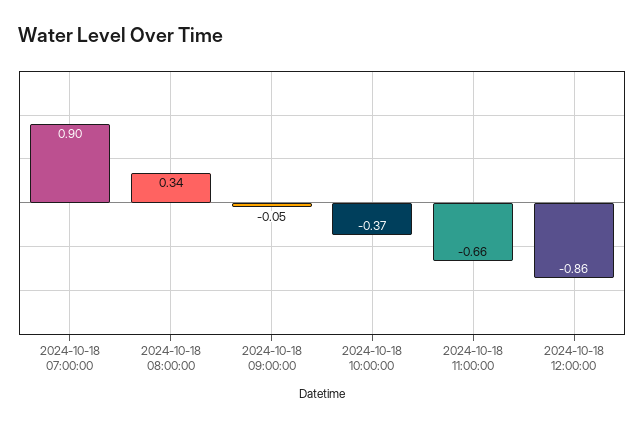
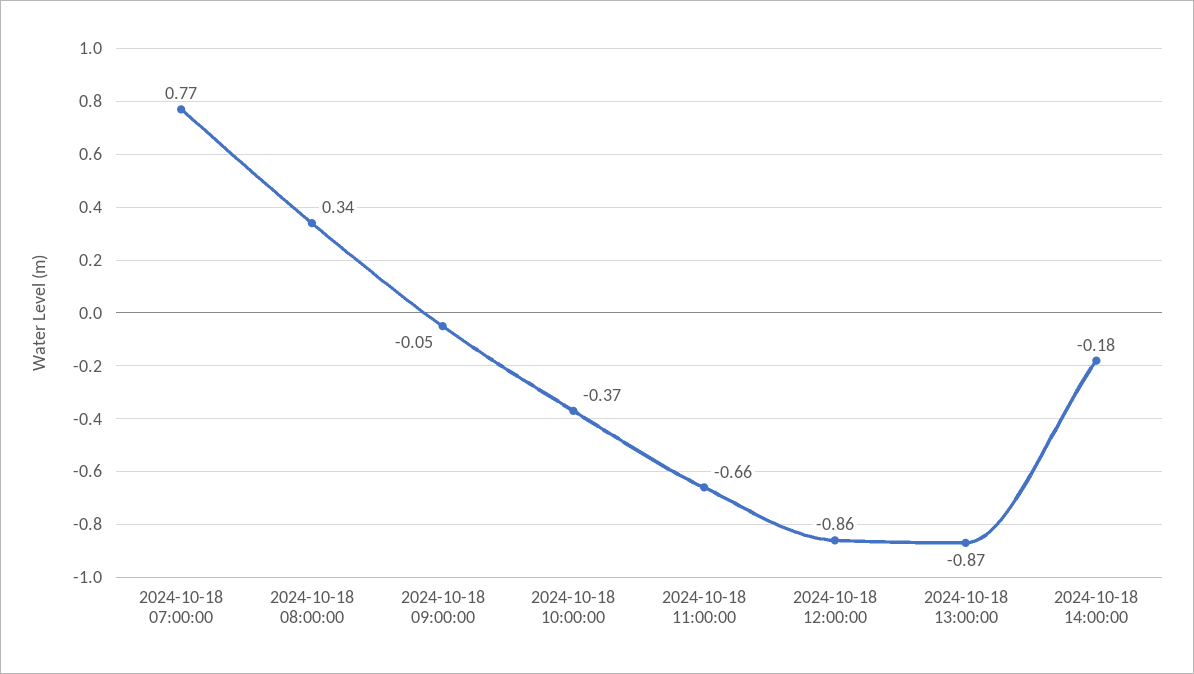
2024-10-18 07:00:00: 0.9 -> 0.77
2024-10-18 13:00:00: none -> -0.87
2024-10-18 14:00:00: none -> -0.18

